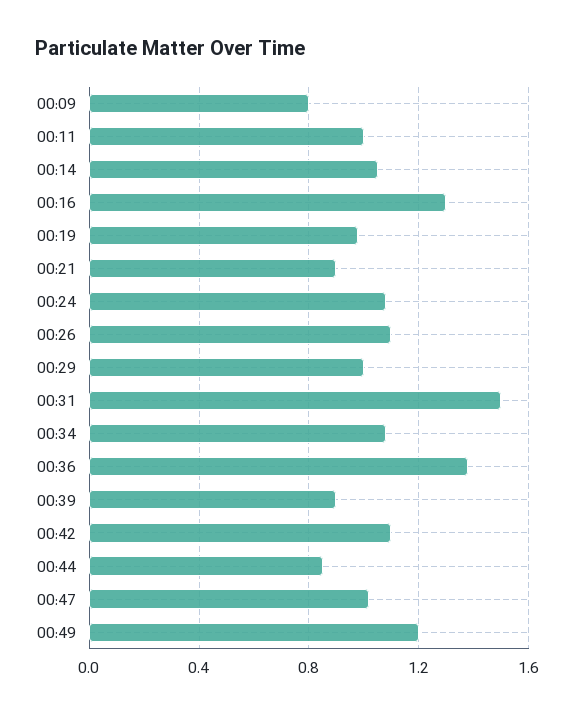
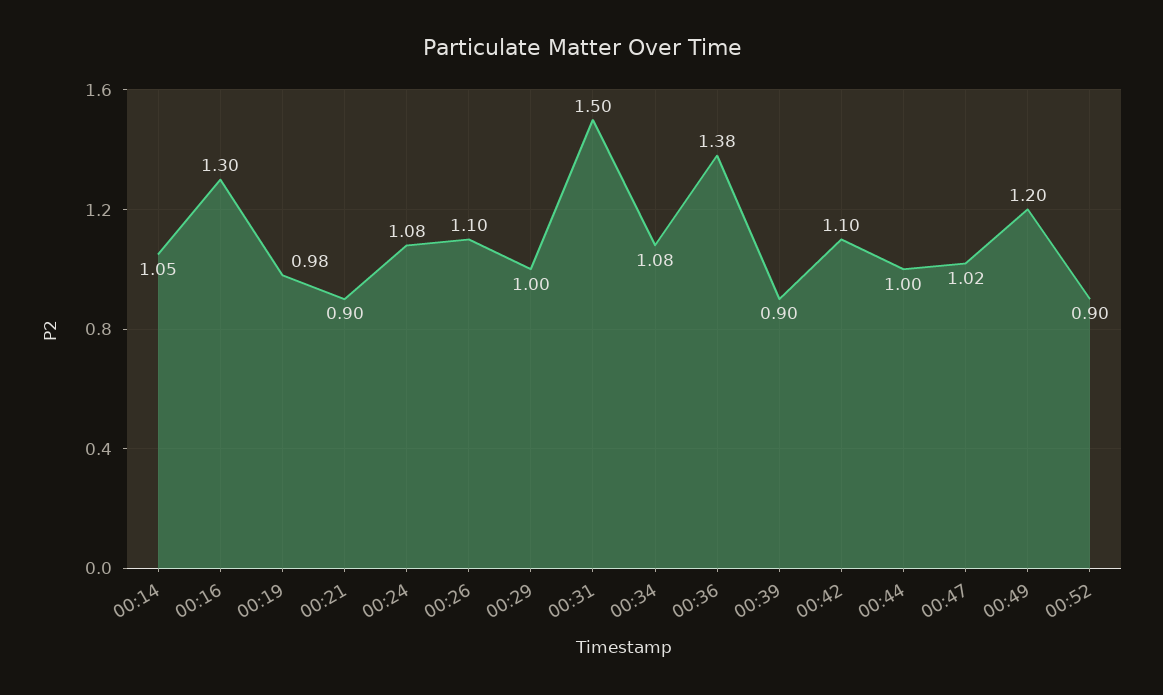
00:09: 0.8 -> none
00:11: 1 -> none
00:44: 0.85 -> 1
00:52: none -> 0.9

